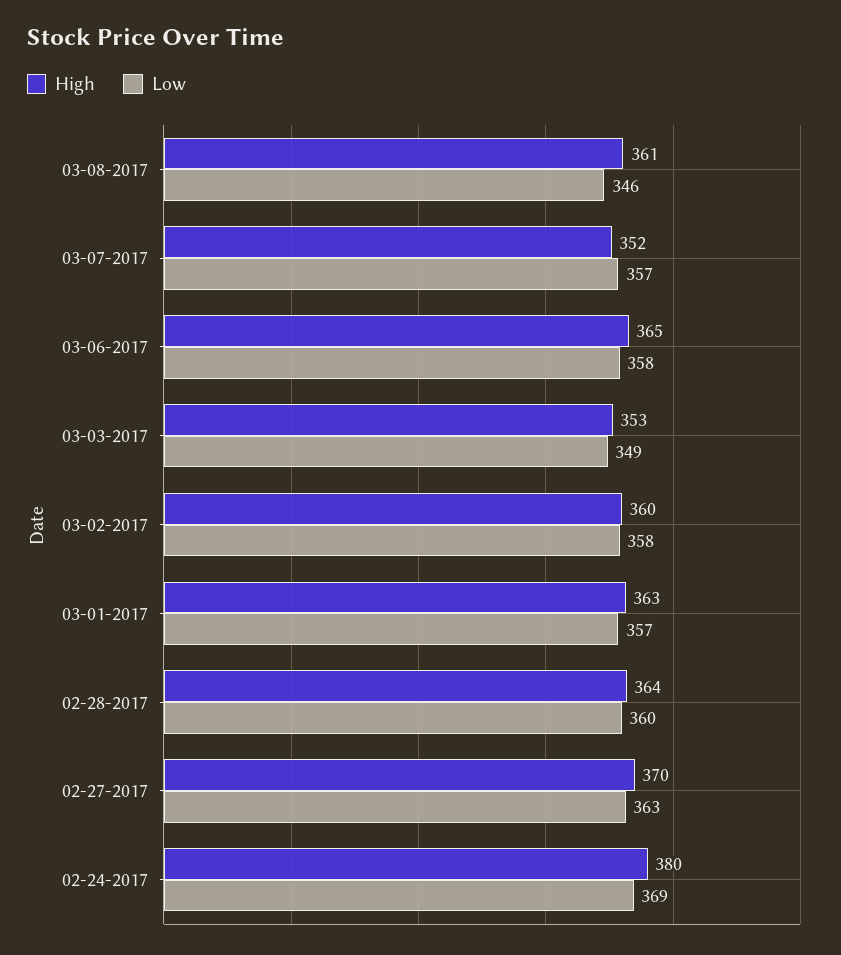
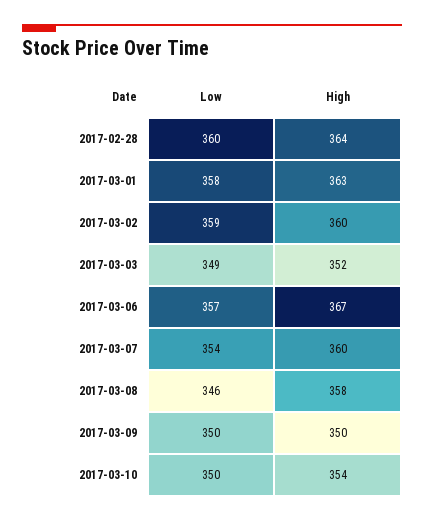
High, 03-08-2017: 361 -> 358
High, 03-07-2017: 352 -> 360
Low, 03-07-2017: 357 -> 354
High, 03-06-2017: 365 -> 367
Low, 03-06-2017: 358 -> 357
High, 03-03-2017: 353 -> 352
Low, 03-02-2017: 358 -> 359
Low, 03-01-2017: 357 -> 358
High, 02-27-2017: 370 -> none
Low, 02-27-2017: 363 -> none
High, 02-24-2017: 380 -> none
Low, 02-24-2017: 369 -> none
Low, 2017-03-09: none -> 350
High, 2017-03-09: none -> 350
Low, 2017-03-10: none -> 350
High, 2017-03-10: none -> 354

